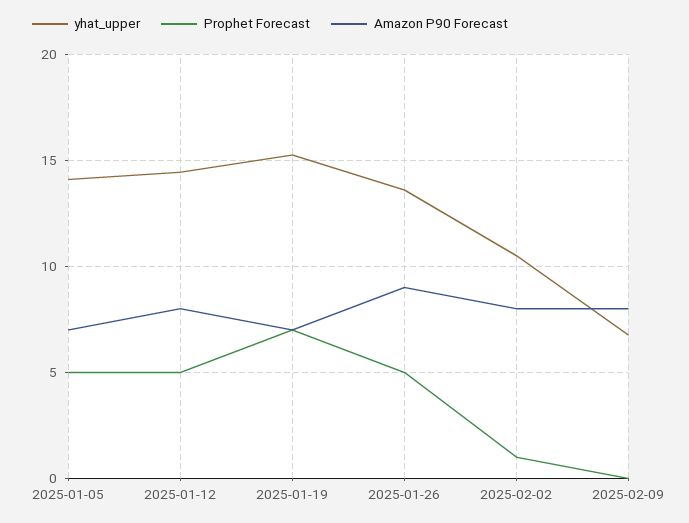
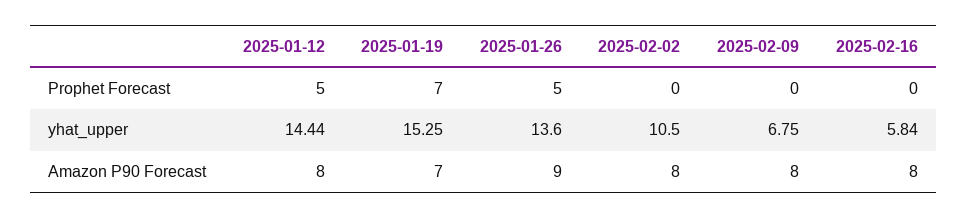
yhat_upper, 2025-01-05: 14 -> none
Prophet Forecast, 2025-01-05: 5 -> none
Amazon P90 Forecast, 2025-01-05: 7 -> none
Prophet Forecast, 2025-02-02: 1 -> 0
Prophet Forecast, 2025-02-16: none -> 0
yhat_upper, 2025-02-16: none -> 5.84
Amazon P90 Forecast, 2025-02-16: none -> 8

